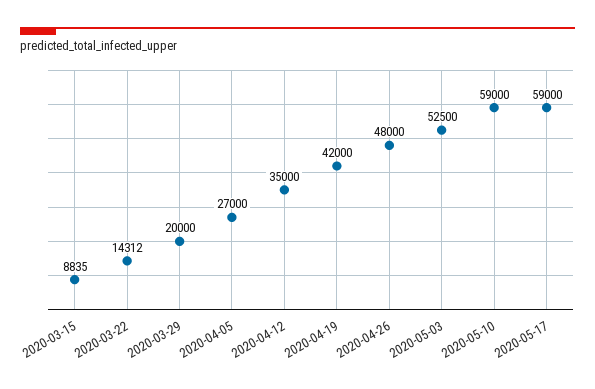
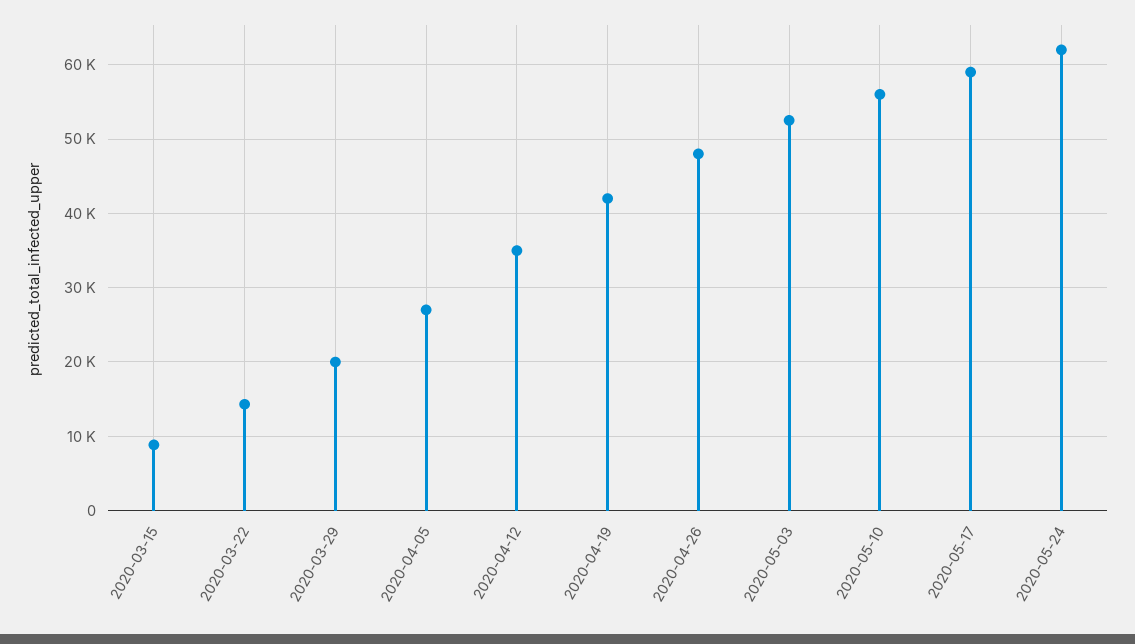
2020-05-10: 59000 -> 56000
2020-05-24: none -> 62000

